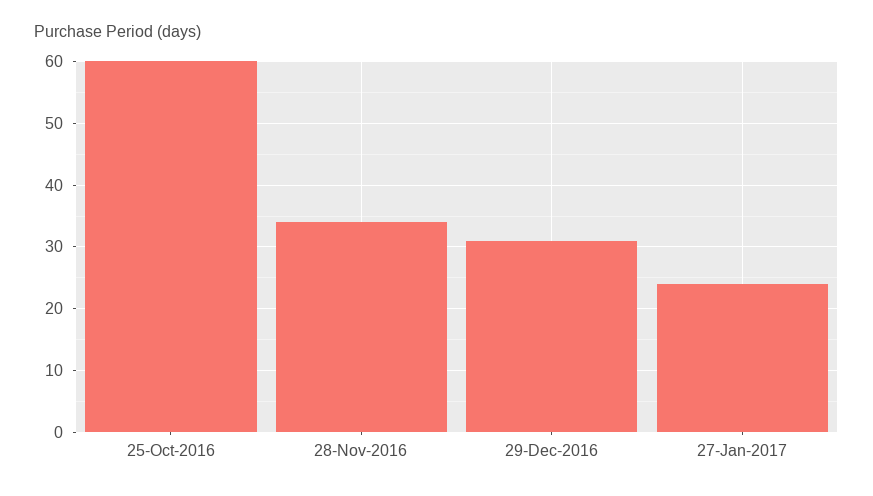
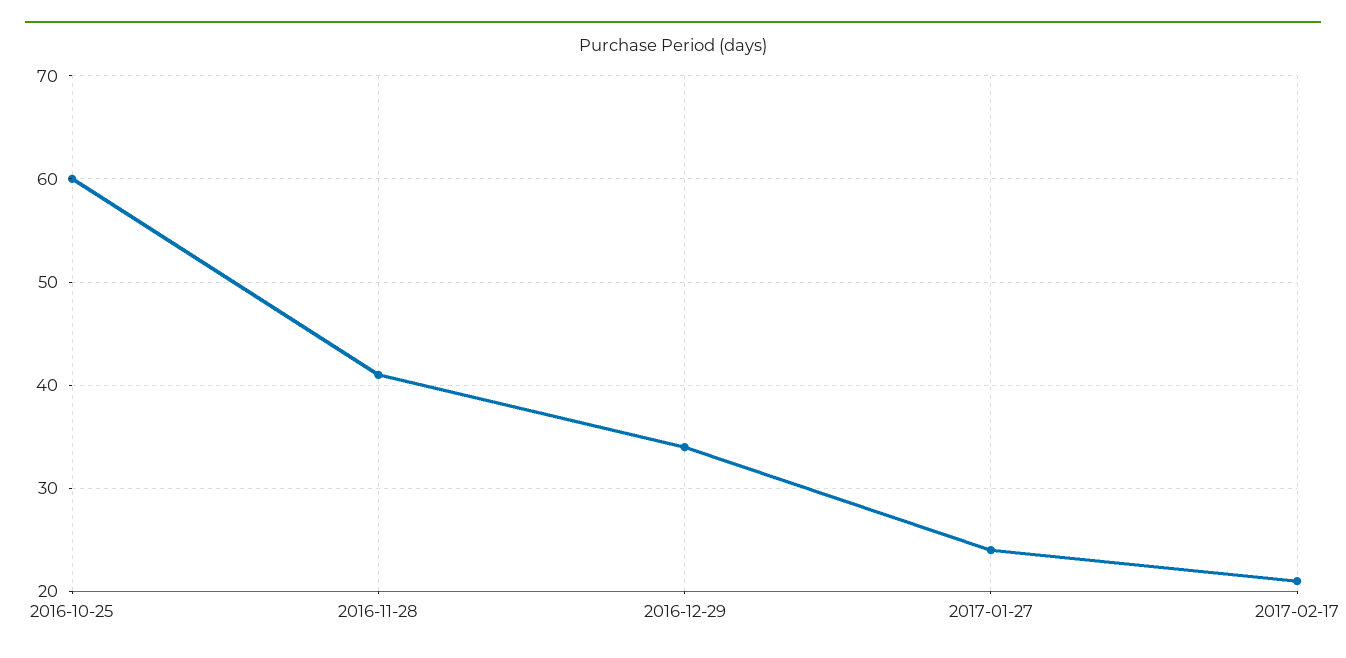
28-Nov-2016: 34 -> 41
29-Dec-2016: 31 -> 34
2017-02-17: none -> 21

